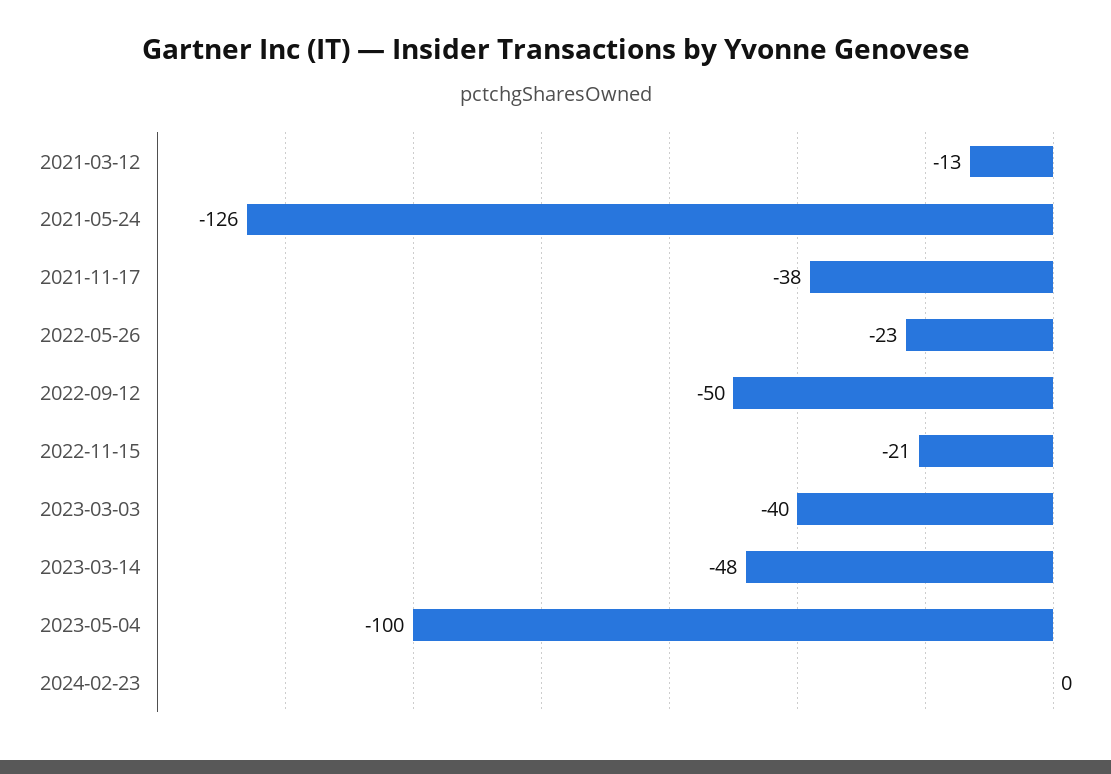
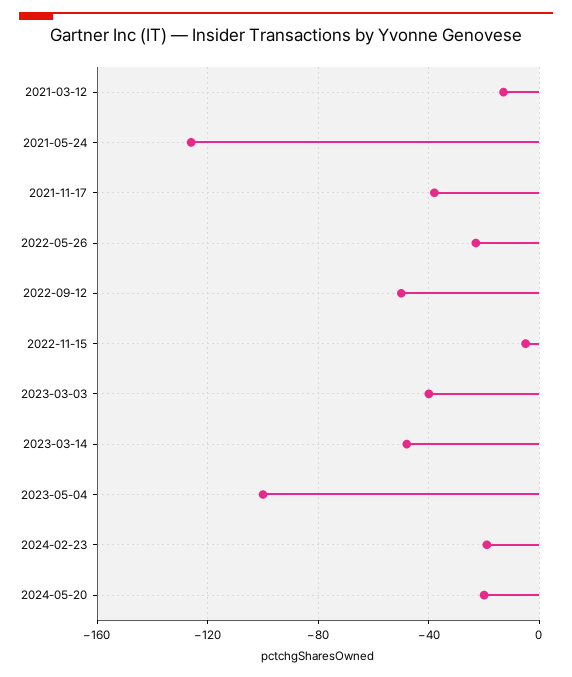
2022-11-15: -21 -> -5
2024-02-23: 0 -> -20
2024-05-20: none -> -20

